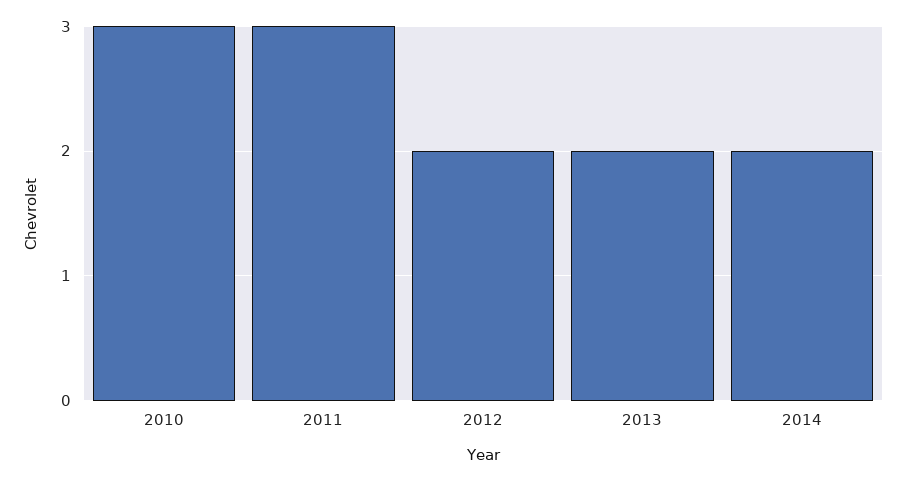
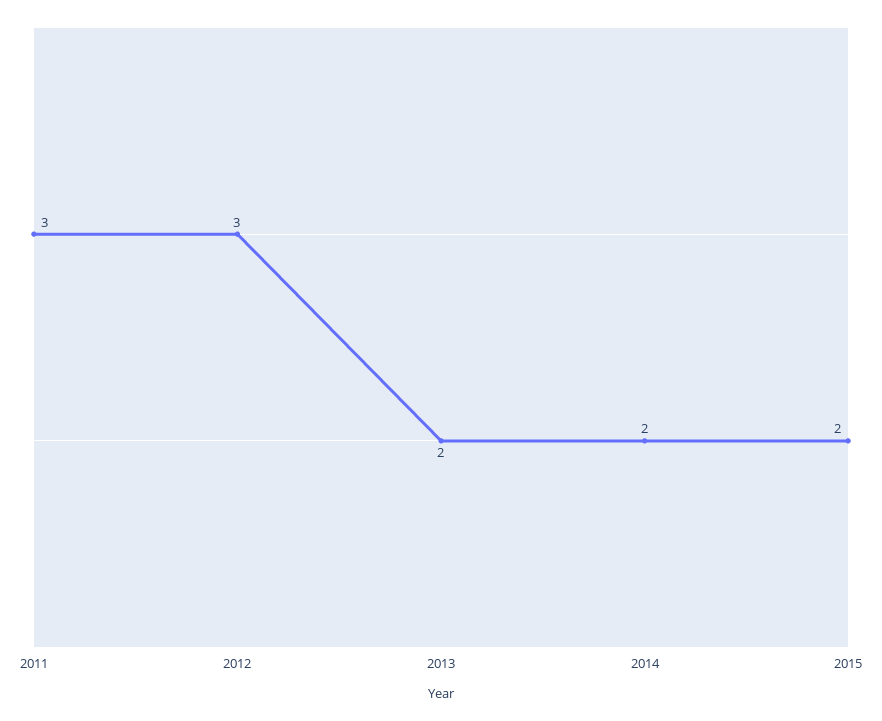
2010: 3 -> none
2012: 2 -> 3
2015: none -> 2

